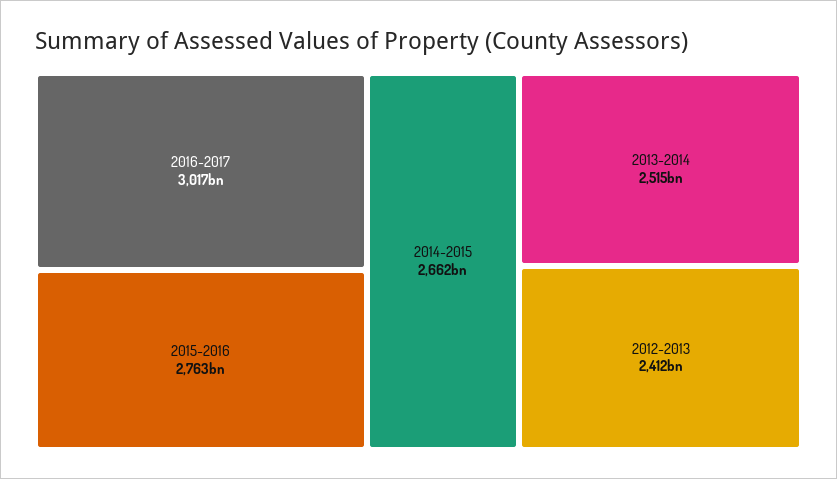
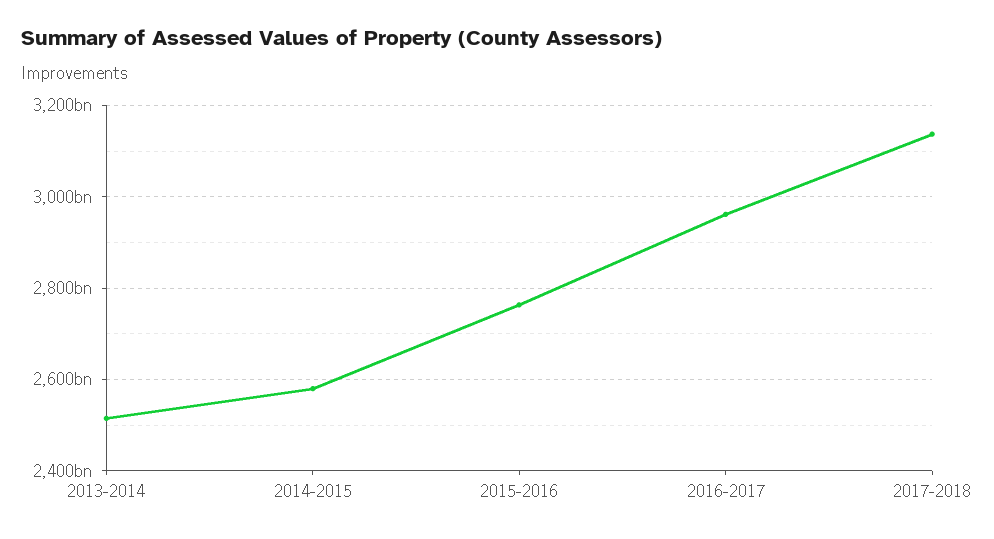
2016-2017: 3017000000000 -> 2960000000000
2014-2015: 2662000000000 -> 2580000000000
2012-2013: 2412000000000 -> none
2017-2018: none -> 3140000000000

